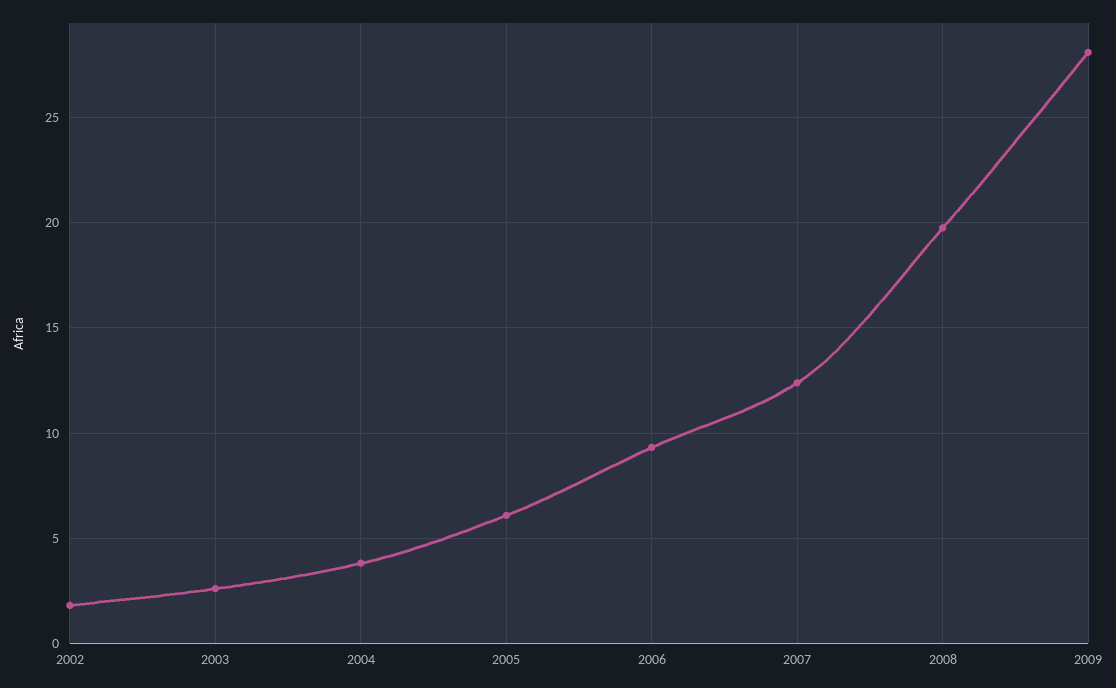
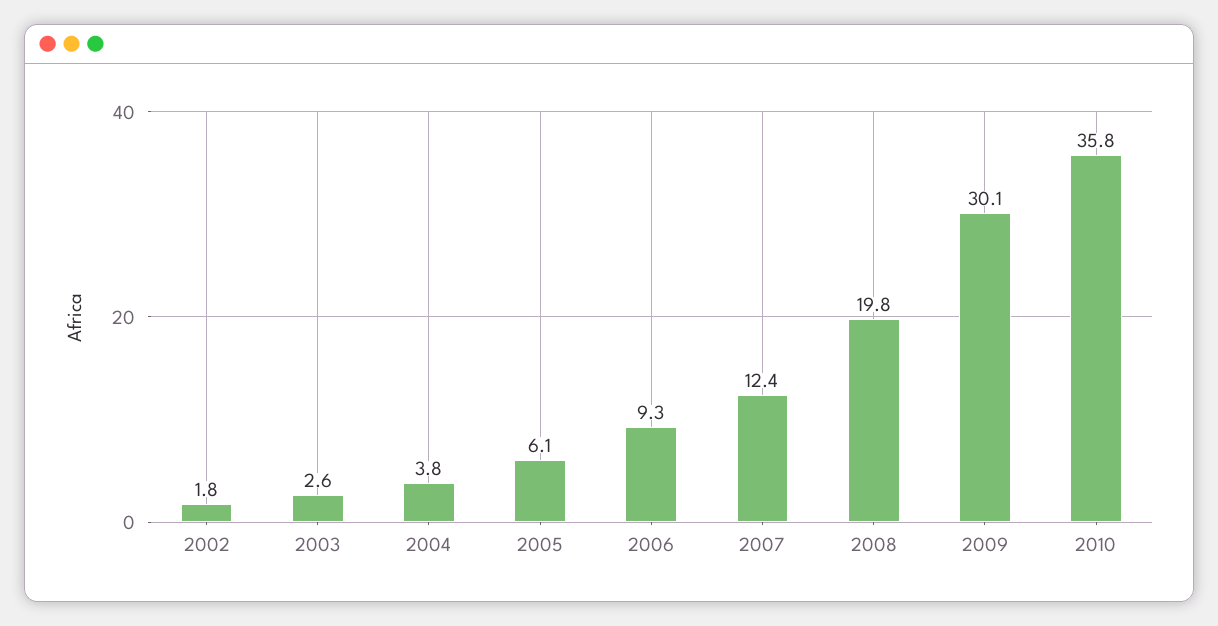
2009: 28 -> 30.1
2010: none -> 35.8

